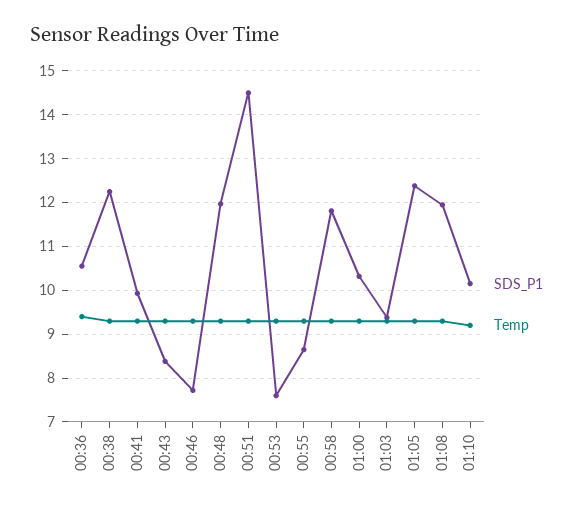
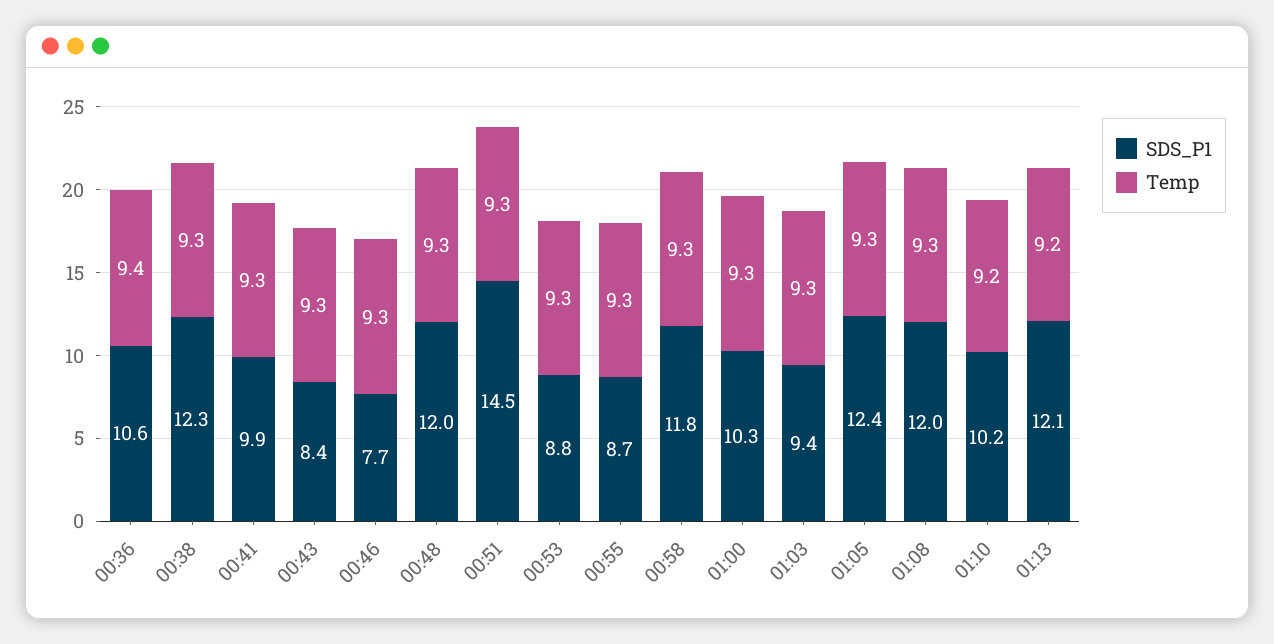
SDS_P1, 00:53: 7.6 -> 8.8
SDS_P1, 01:13: none -> 12.1
Temp, 01:13: none -> 9.2

